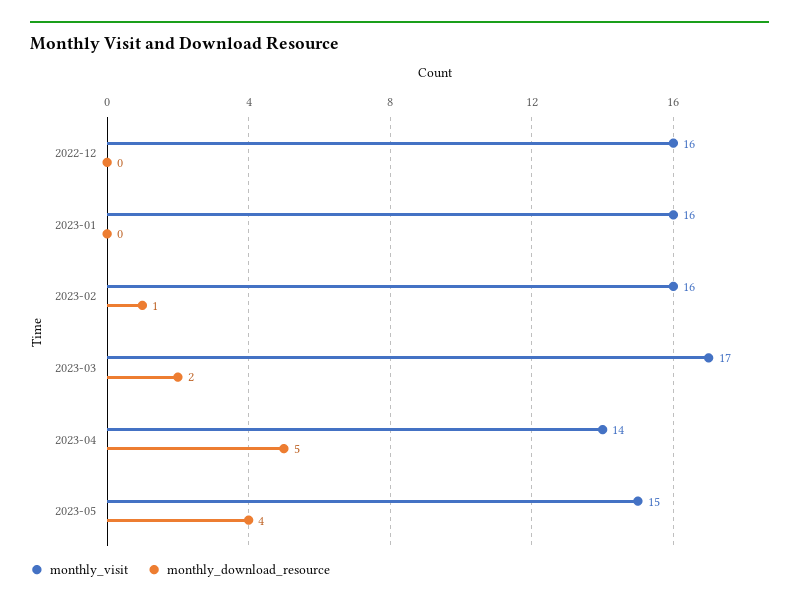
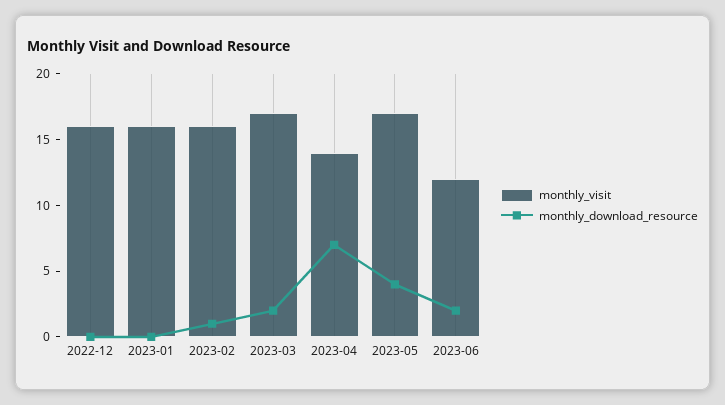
monthly_download_resource, 2023-04: 5 -> 7
monthly_visit, 2023-05: 15 -> 17
monthly_visit, 2023-06: none -> 12
monthly_download_resource, 2023-06: none -> 2

